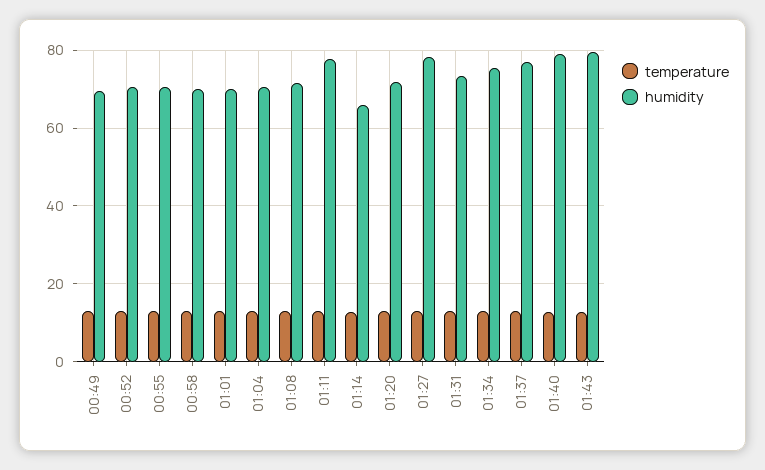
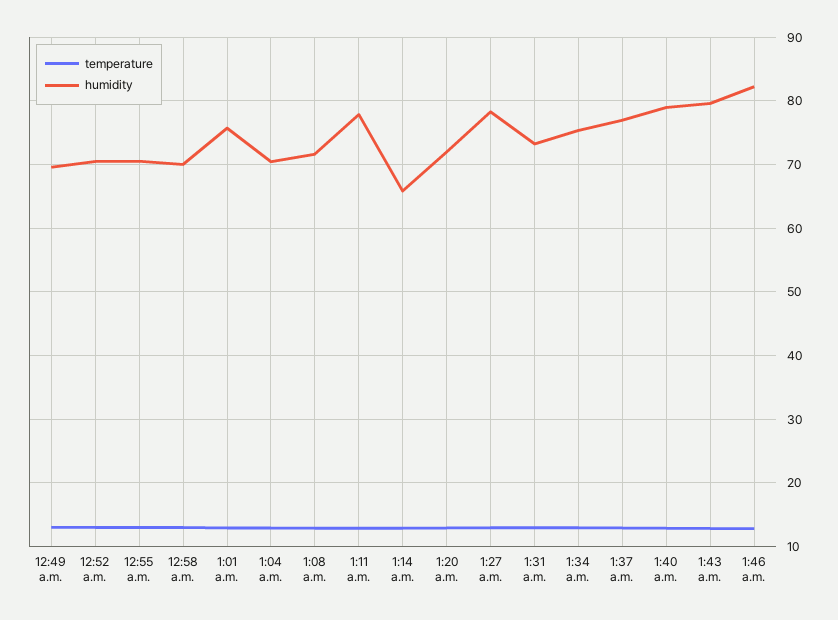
humidity, 01:01: 70 -> 76
temperature, 1:46 a.m.: none -> 13
humidity, 1:46 a.m.: none -> 82

